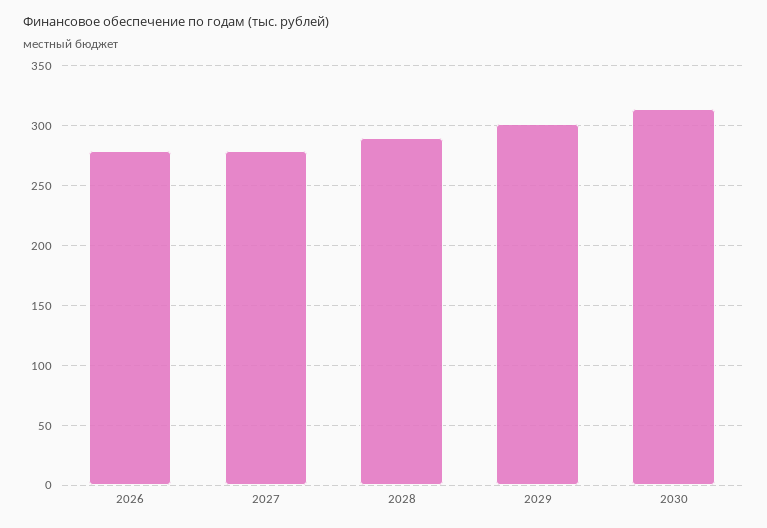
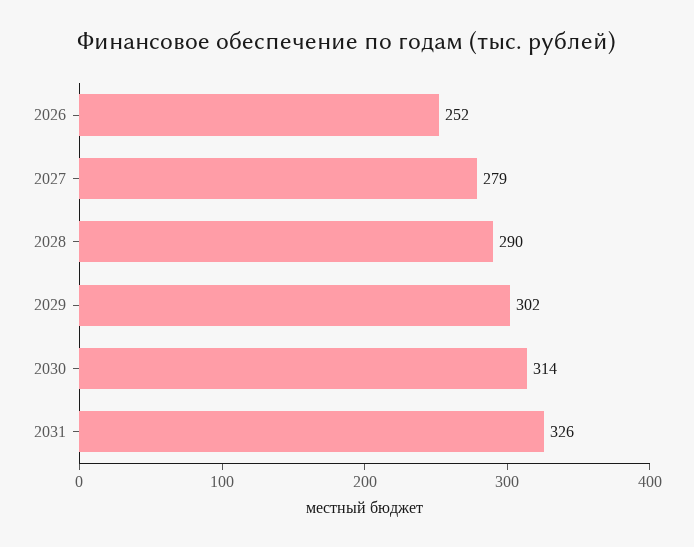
2026: 280 -> 252
2031: none -> 326

